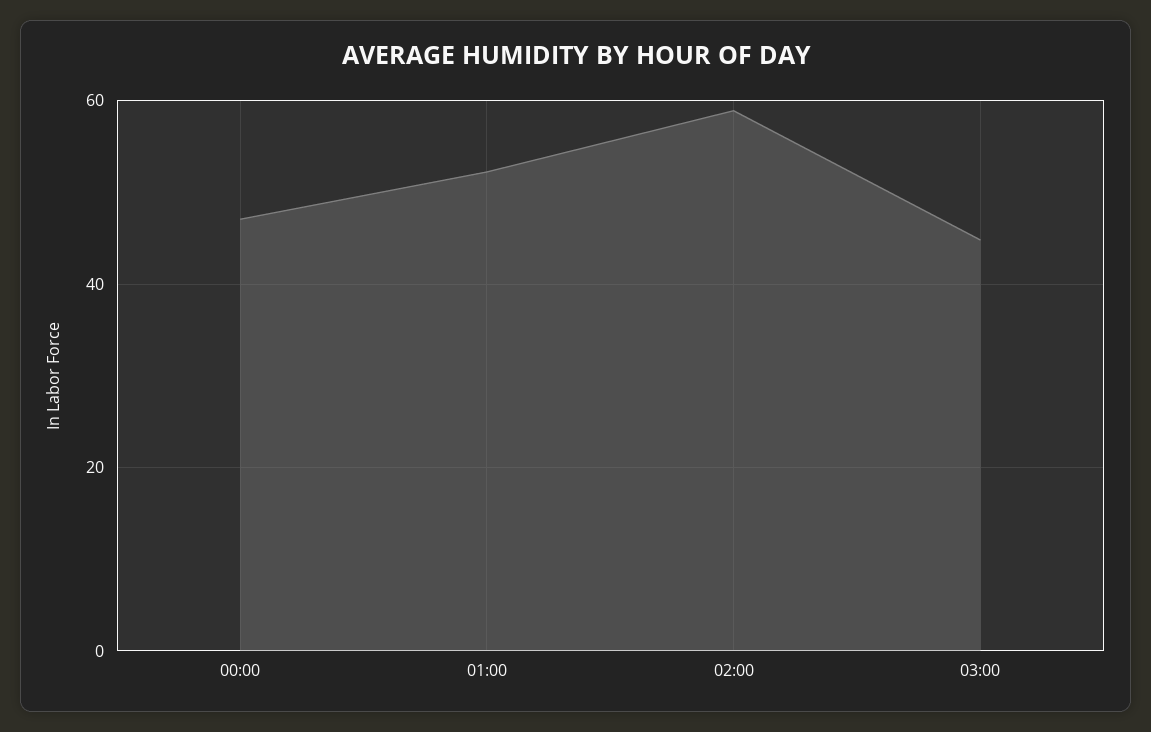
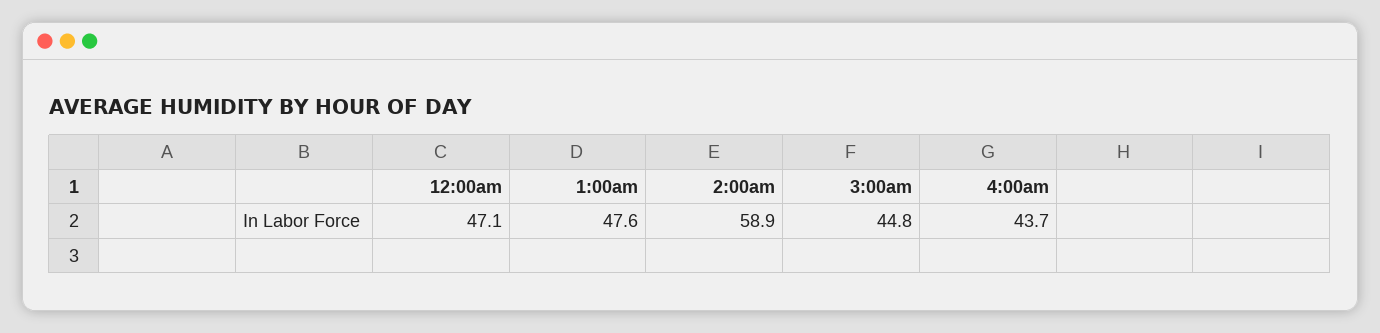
01:00: 52 -> 47.6
4:00am: none -> 43.7

